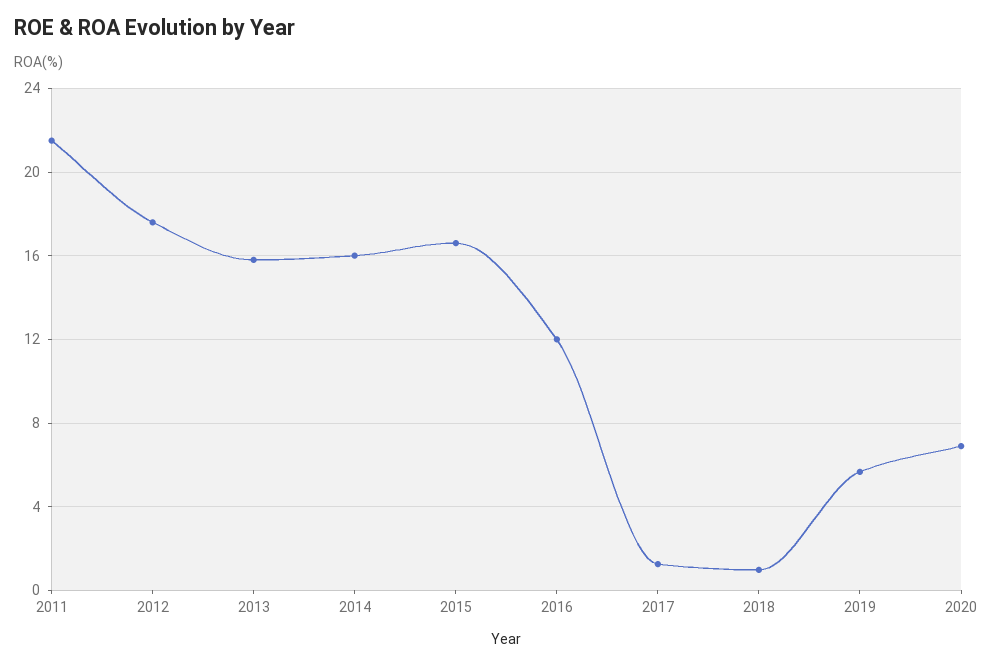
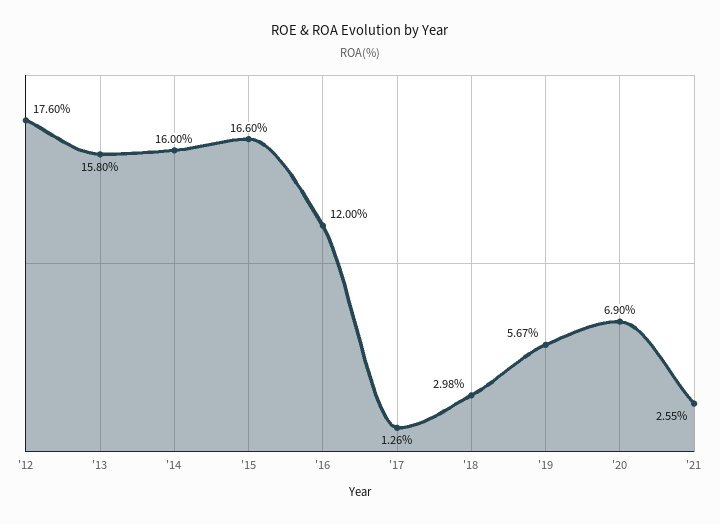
2011: 21.5 -> none
2018: 1 -> 2.98
'21: none -> 2.55

